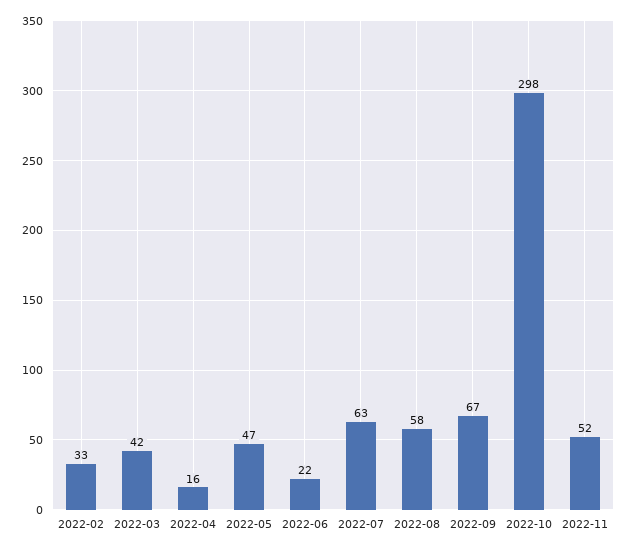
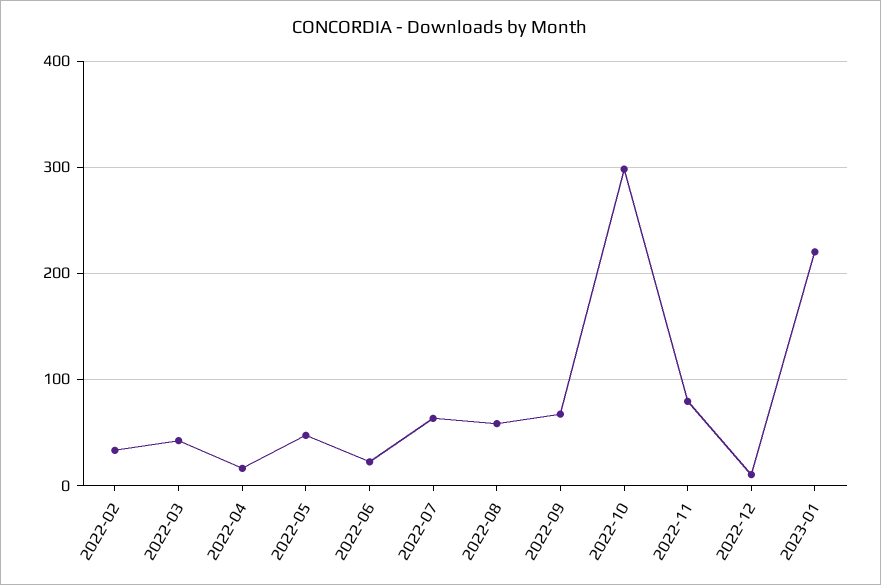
2022-11: 52 -> 80
2022-12: none -> 10
2023-01: none -> 220

